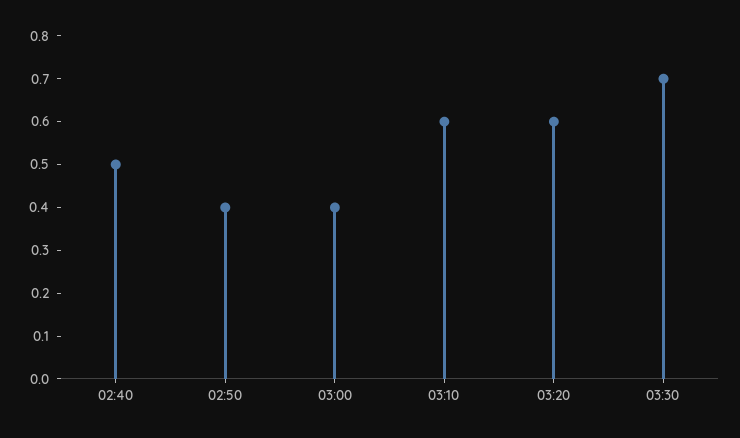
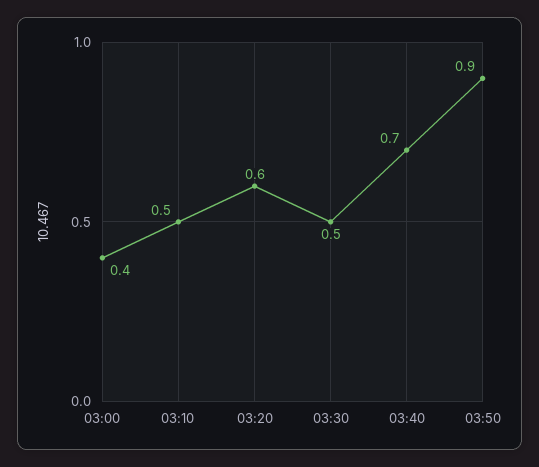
02:40: 0.5 -> none
02:50: 0.4 -> none
03:10: 0.6 -> 0.5
03:30: 0.7 -> 0.5
03:40: none -> 0.7
03:50: none -> 0.9

